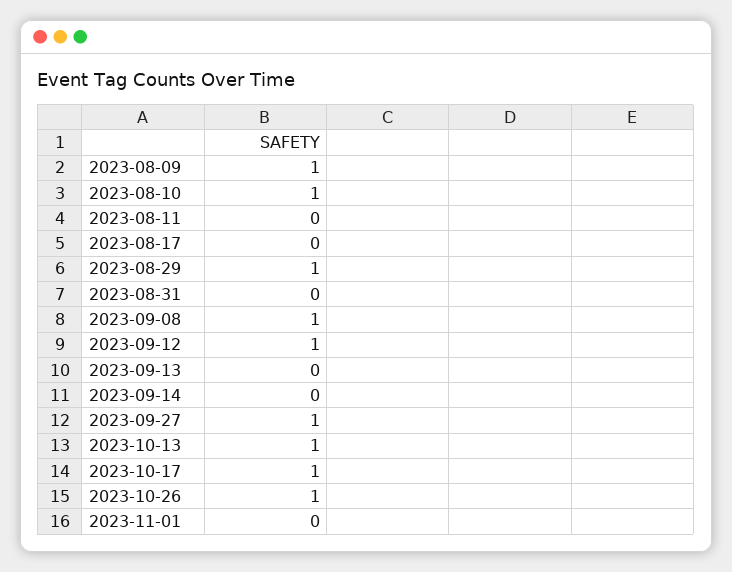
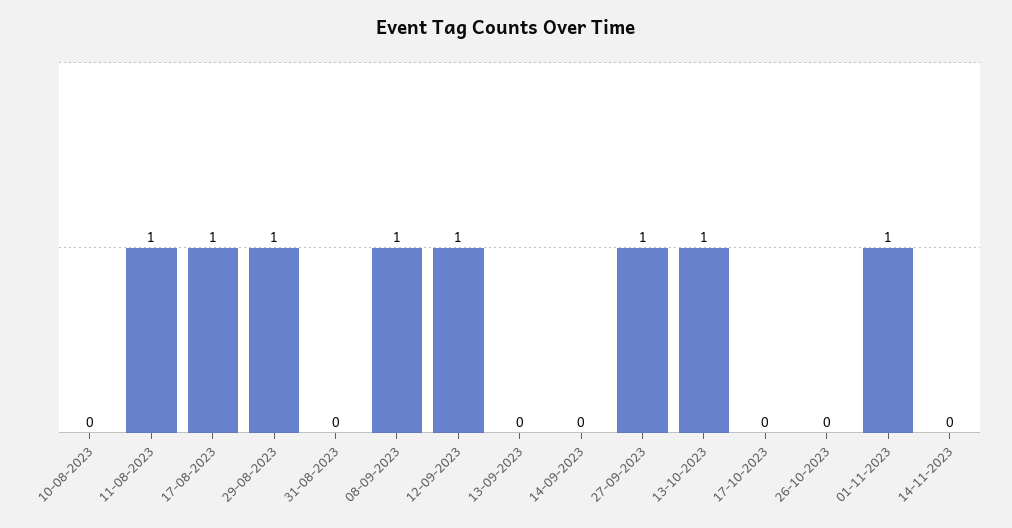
2023-08-09: 1 -> none
2023-08-10: 1 -> 0
2023-08-11: 0 -> 1
2023-08-17: 0 -> 1
2023-10-17: 1 -> 0
2023-10-26: 1 -> 0
2023-11-01: 0 -> 1
14-11-2023: none -> 0

